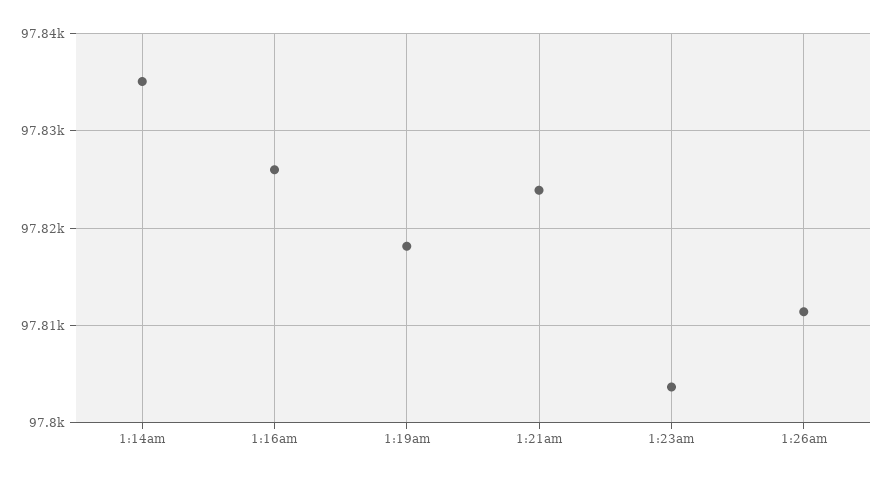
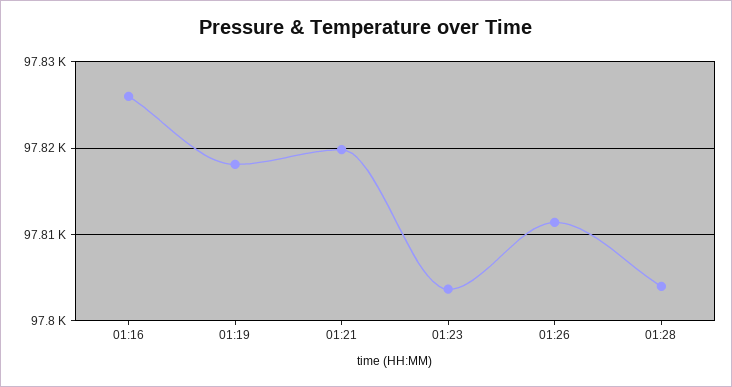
1:14am: 97835 -> none
1:21am: 97824 -> 97820
01:28: none -> 97804

